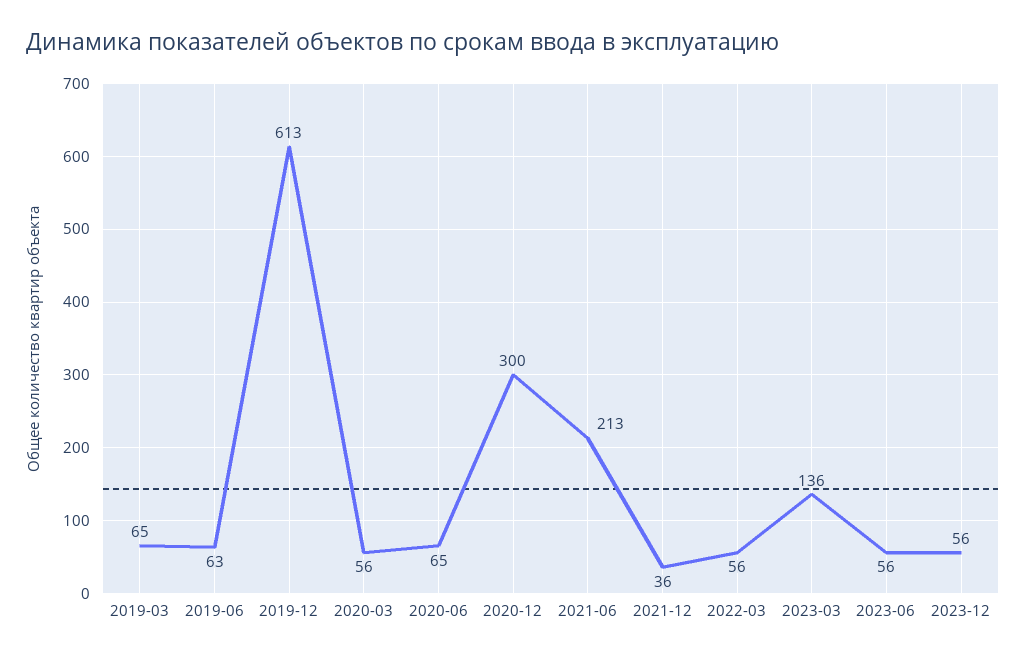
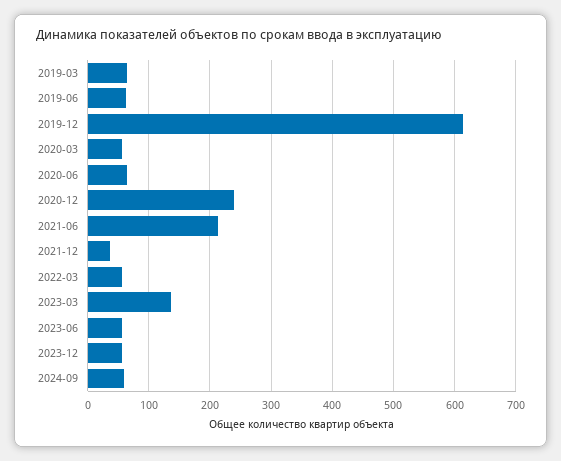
2020-12: 300 -> 240
2024-09: none -> 60

